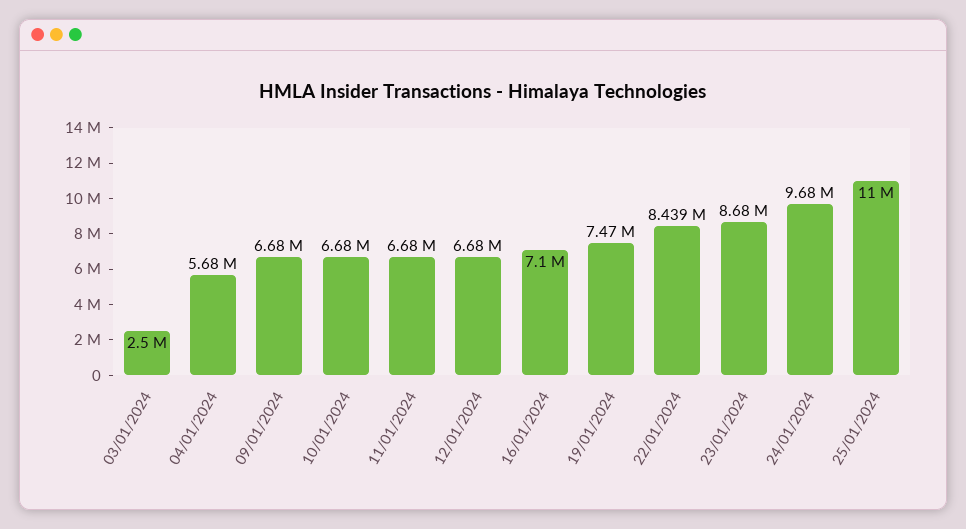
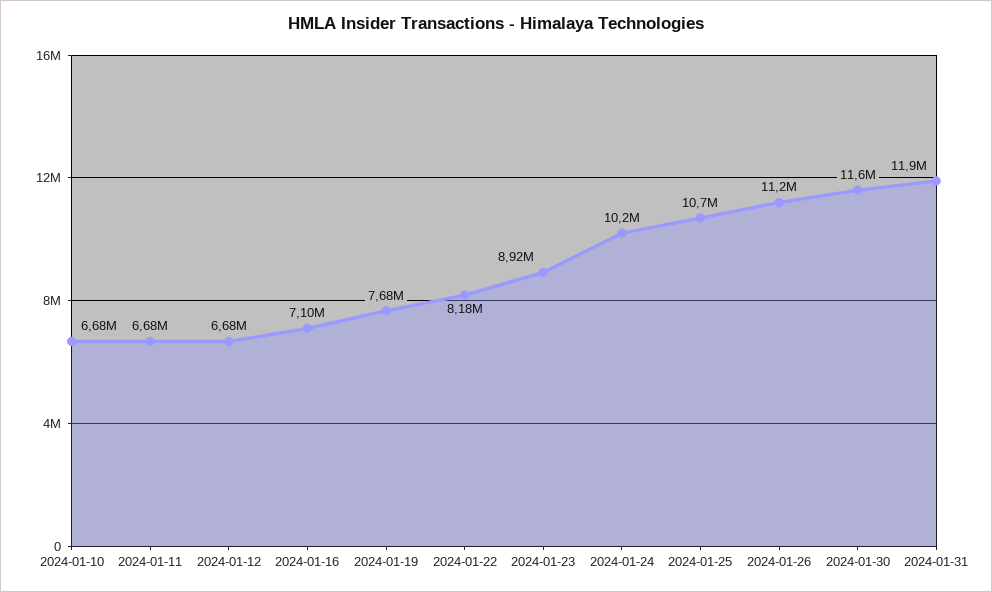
03/01/2024: 2500000 -> none
04/01/2024: 5680000 -> none
09/01/2024: 6680000 -> none
19/01/2024: 7470000 -> 7680000
22/01/2024: 8439000 -> 8180000
23/01/2024: 8680000 -> 8920000
24/01/2024: 9680000 -> 10200000
25/01/2024: 11000000 -> 10700000
2024-01-26: none -> 11200000
2024-01-30: none -> 11600000
2024-01-31: none -> 11900000

